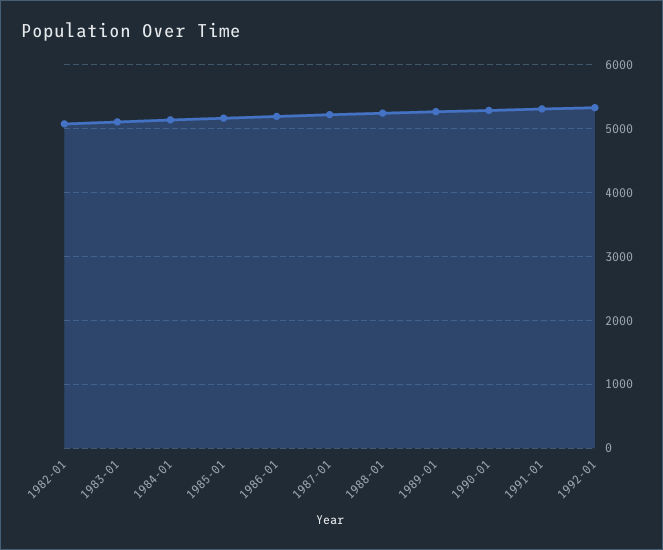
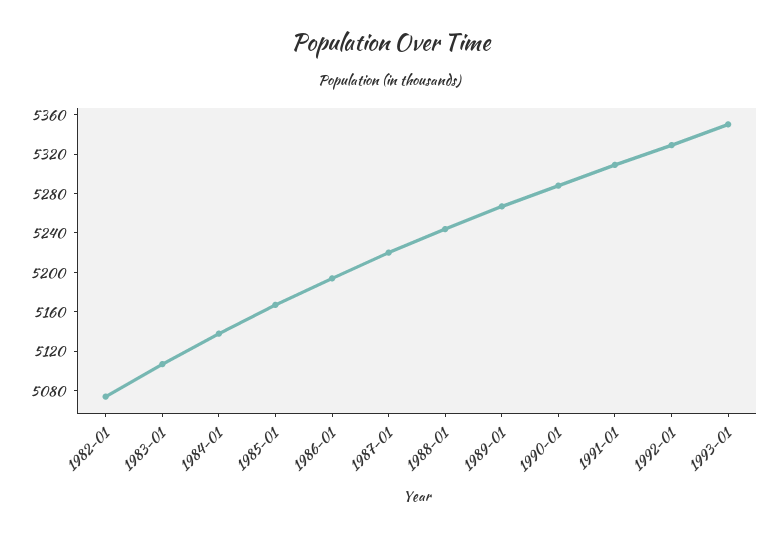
1993-01: none -> 5350

